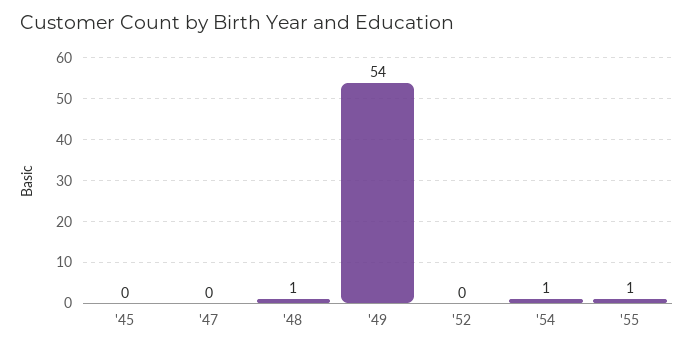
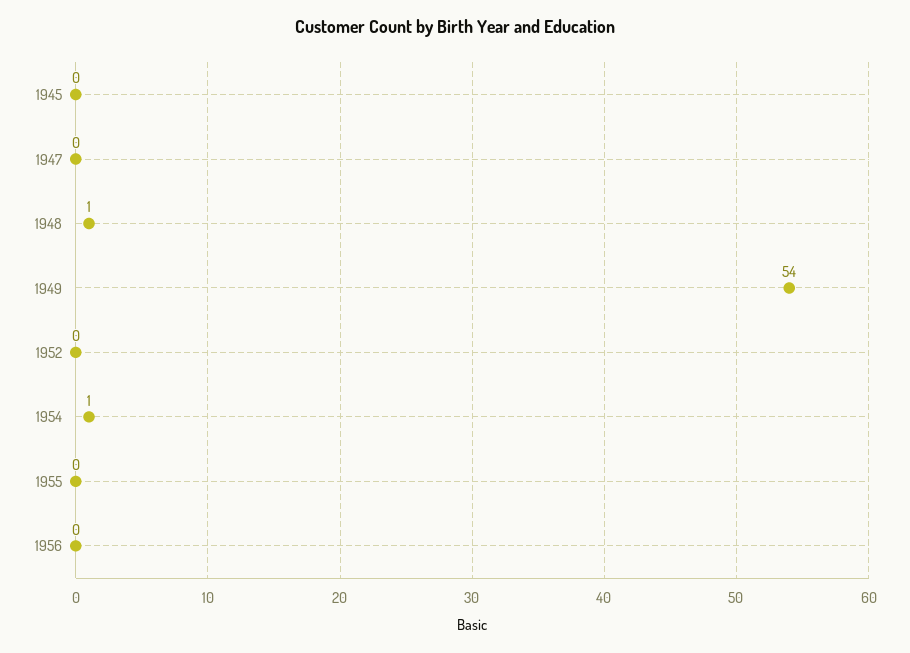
'55: 1 -> 0
1956: none -> 0

